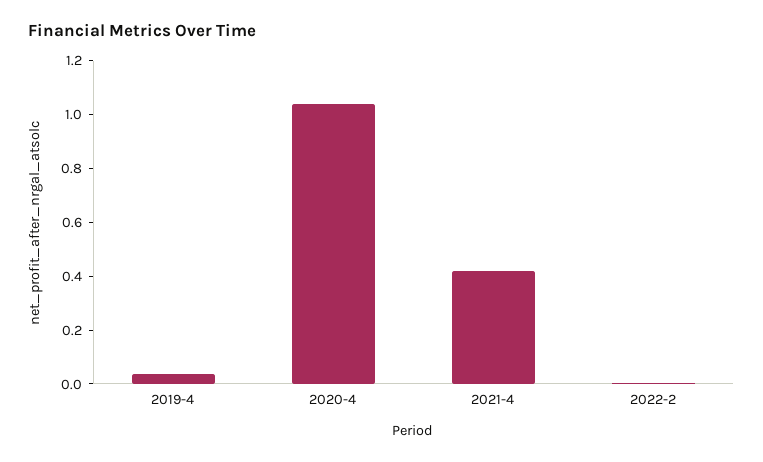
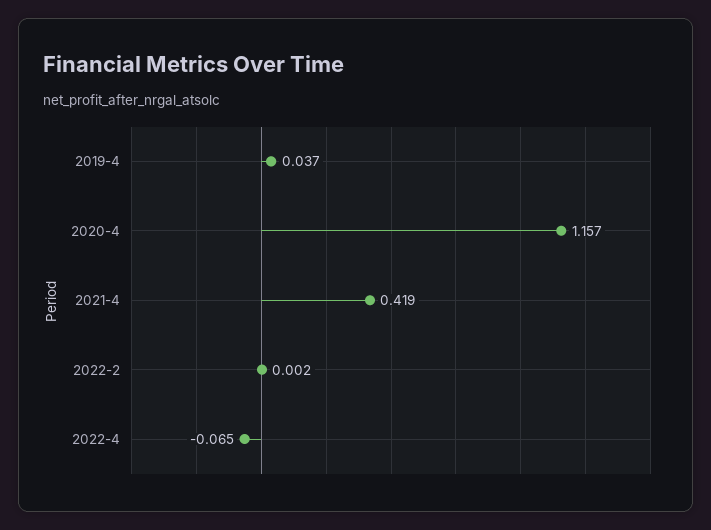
2020-4: 1.05 -> 1.157
2022-4: none -> -0.065

